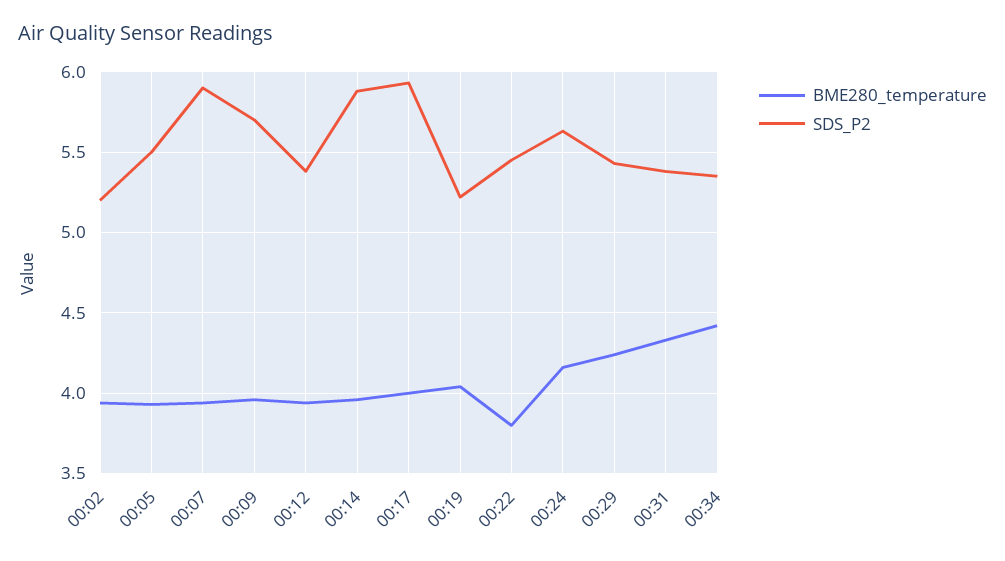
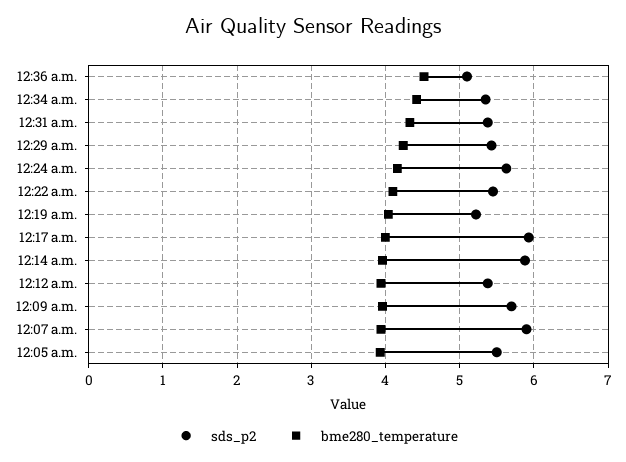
BME280_temperature, 00:02: 3.95 -> none
SDS_P2, 00:02: 5.2 -> none
BME280_temperature, 00:22: 3.8 -> 4.1
SDS_P2, 12:36 a.m.: none -> 5.1
BME280_temperature, 12:36 a.m.: none -> 4.5

